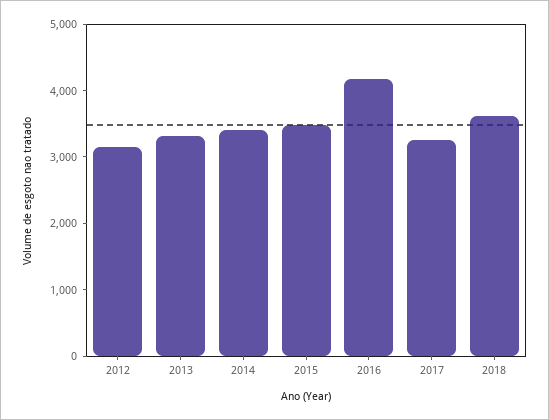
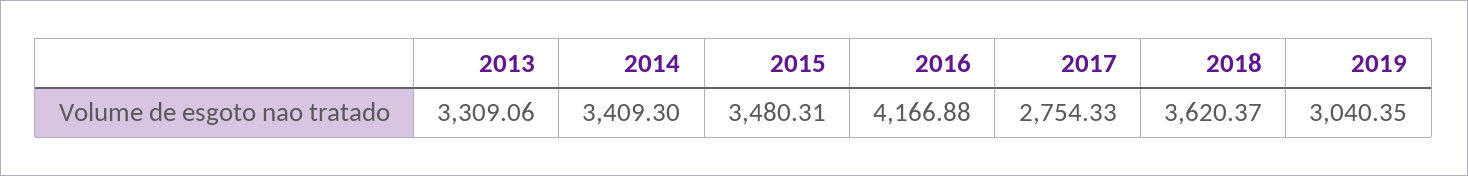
2012: 3200 -> none
2017: 3200 -> 2754.33
2019: none -> 3040.35

